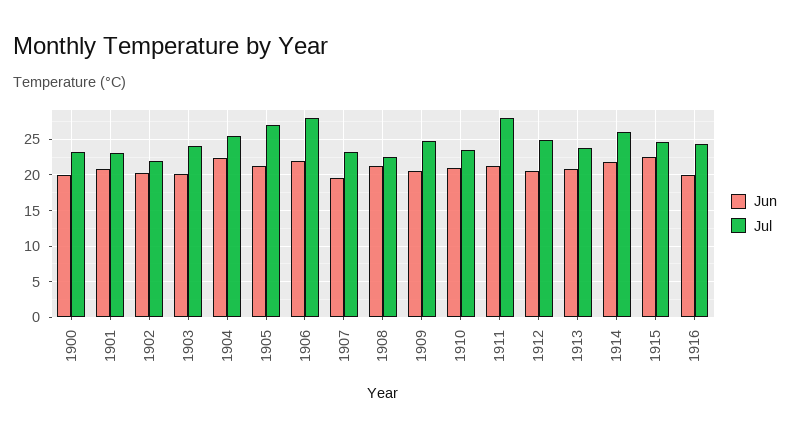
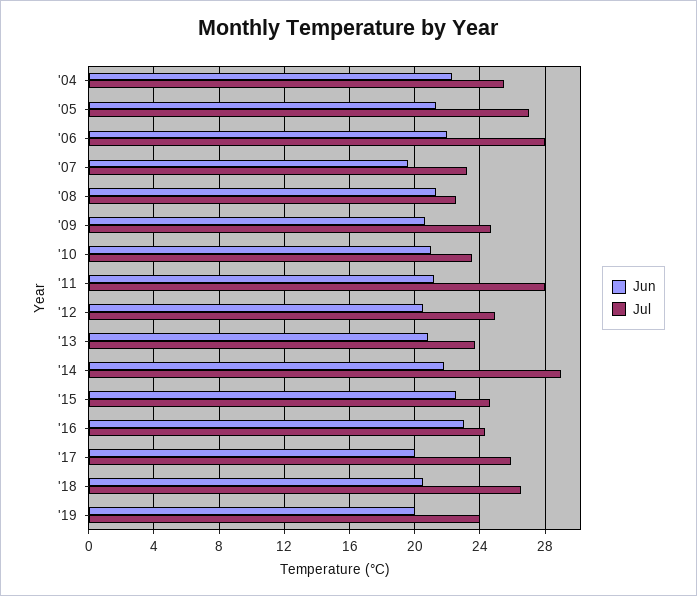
Jun, 1900: 20 -> none
Jul, 1900: 23 -> none
Jun, 1901: 21 -> none
Jul, 1901: 23 -> none
Jun, 1902: 20 -> none
Jul, 1902: 22 -> none
Jun, 1903: 20 -> none
Jul, 1903: 24 -> none
Jul, 1914: 26 -> 29
Jun, 1916: 20 -> 23
Jun, '17: none -> 20
Jul, '17: none -> 26
Jun, '18: none -> 20.5
Jul, '18: none -> 26.5
Jun, '19: none -> 20
Jul, '19: none -> 24

